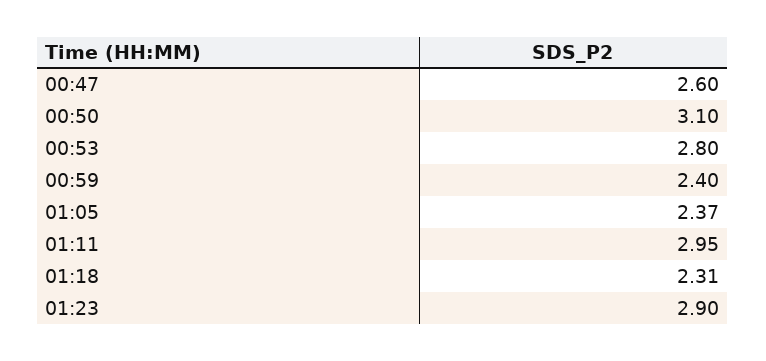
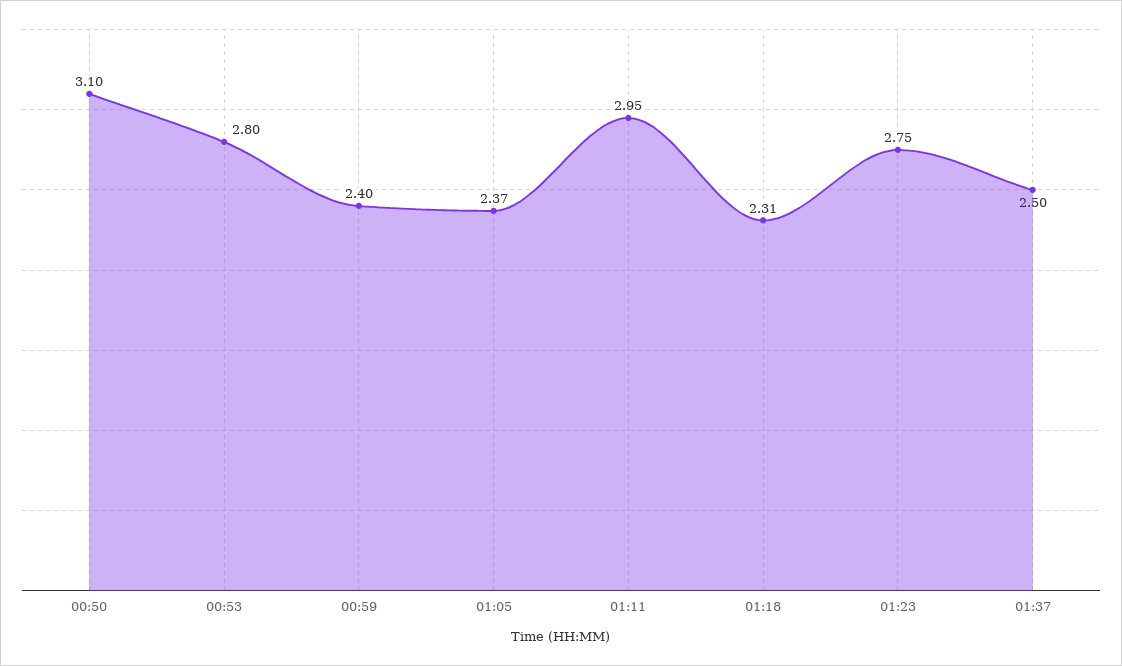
00:47: 2.6 -> none
01:23: 2.9 -> 2.75
01:37: none -> 2.5

